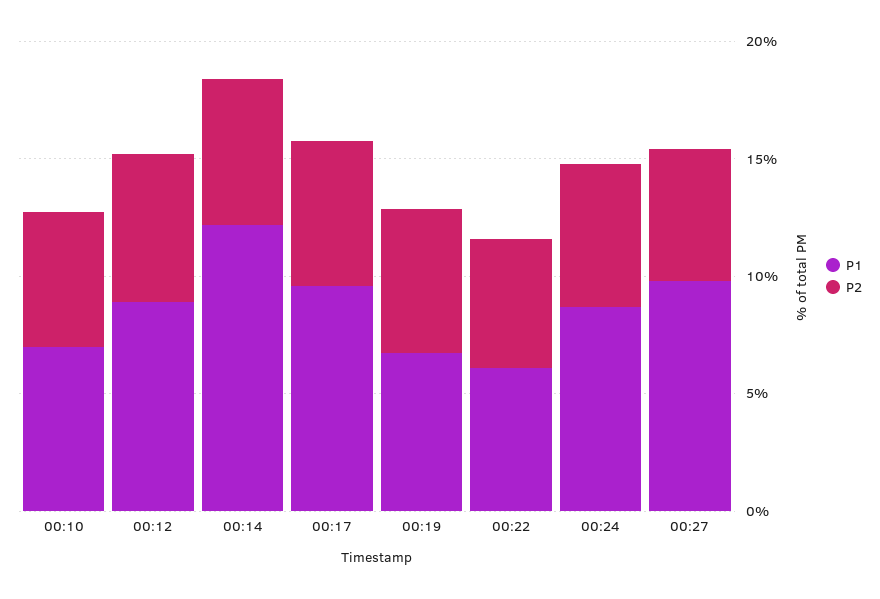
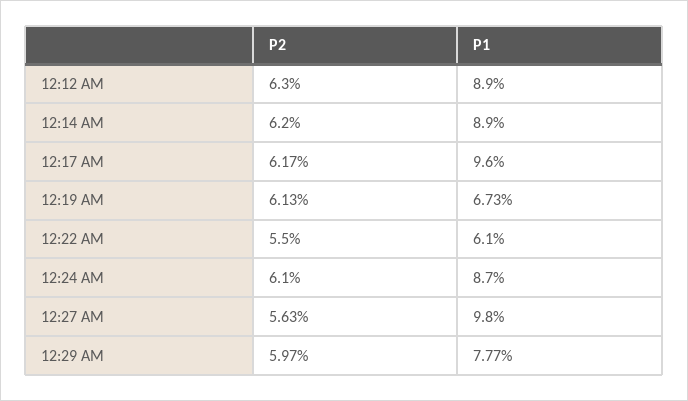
P1, 00:10: 7 -> none
P2, 00:10: 6 -> none
P1, 00:14: 12 -> 8.9
P2, 12:29 AM: none -> 5.97
P1, 12:29 AM: none -> 7.77

